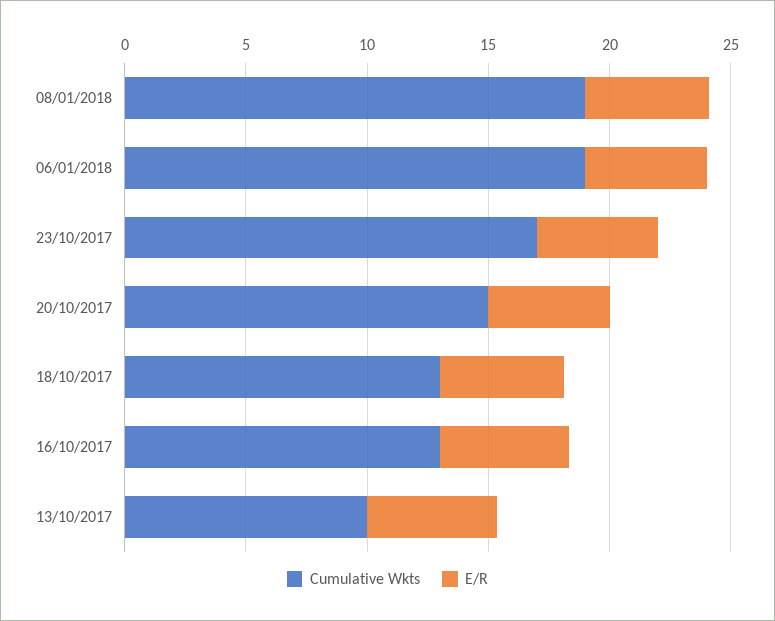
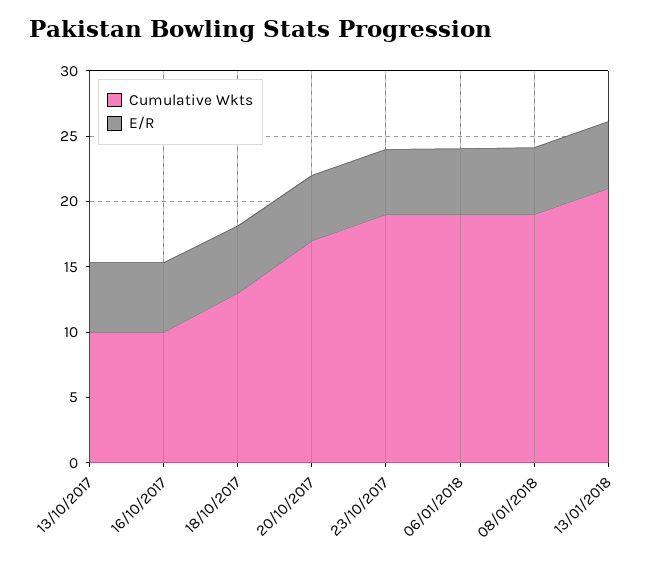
Cumulative Wkts, 23/10/2017: 17 -> 19
Cumulative Wkts, 20/10/2017: 15 -> 17
Cumulative Wkts, 16/10/2017: 13 -> 10
Cumulative Wkts, 13/01/2018: none -> 21
E/R, 13/01/2018: none -> 5

